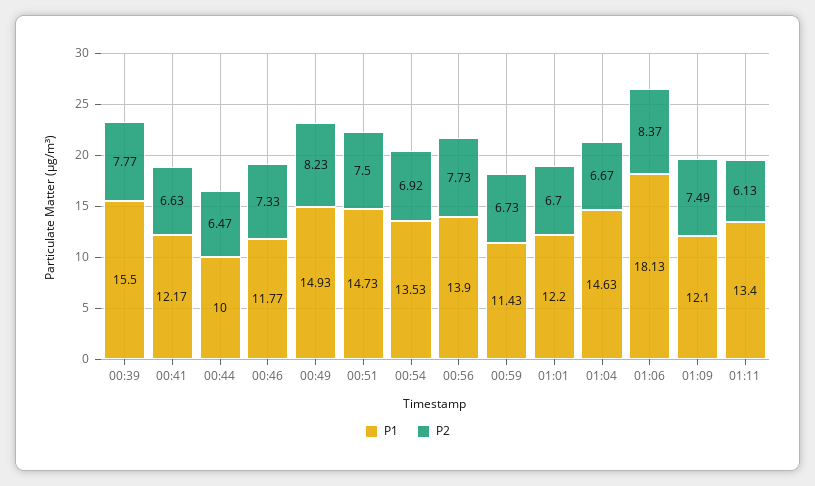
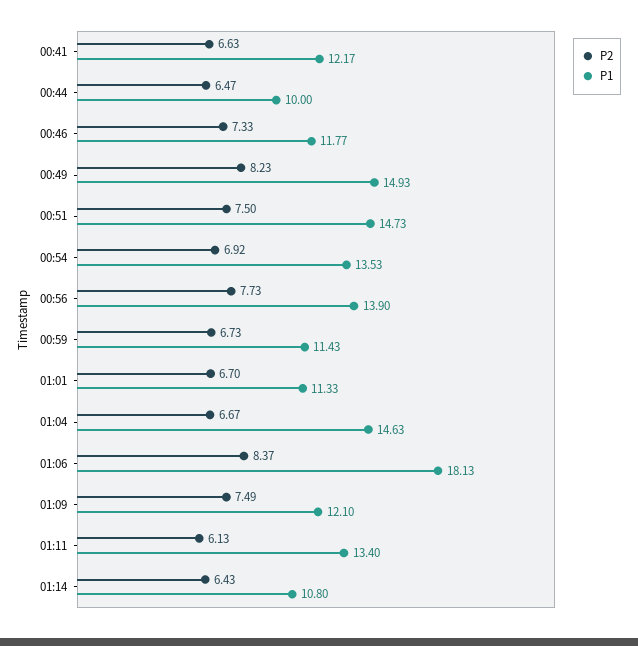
P1, 00:39: 15.5 -> none
P2, 00:39: 7.77 -> none
P1, 01:01: 12.2 -> 11.33
P2, 01:14: none -> 6.43
P1, 01:14: none -> 10.8

